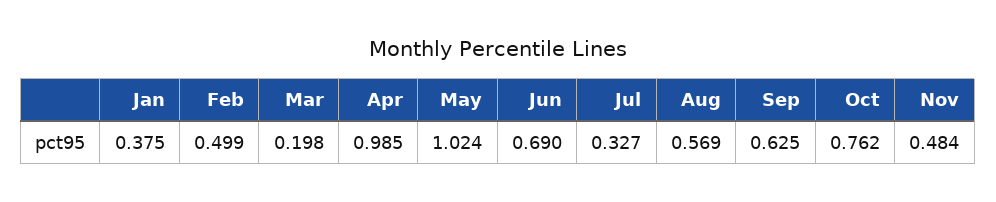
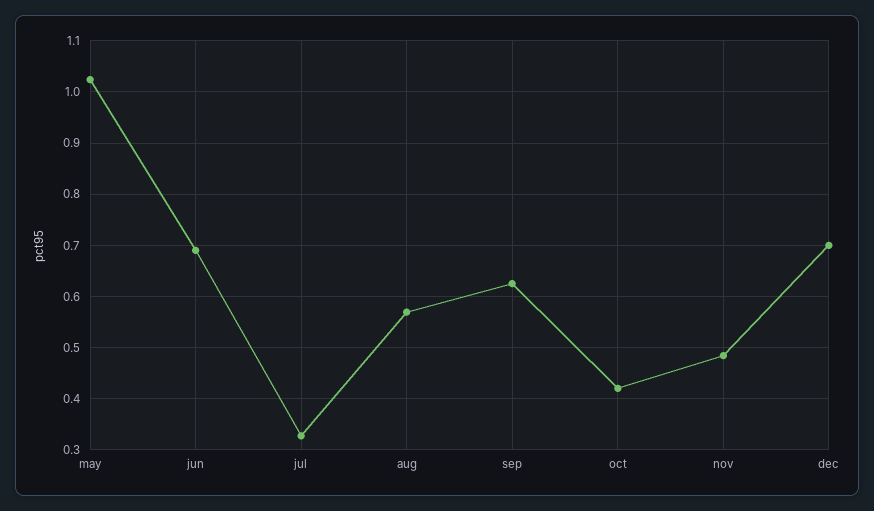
Jan: 0.375 -> none
Feb: 0.499 -> none
Mar: 0.198 -> none
Apr: 0.985 -> none
Oct: 0.762 -> 0.42
dec: none -> 0.7

